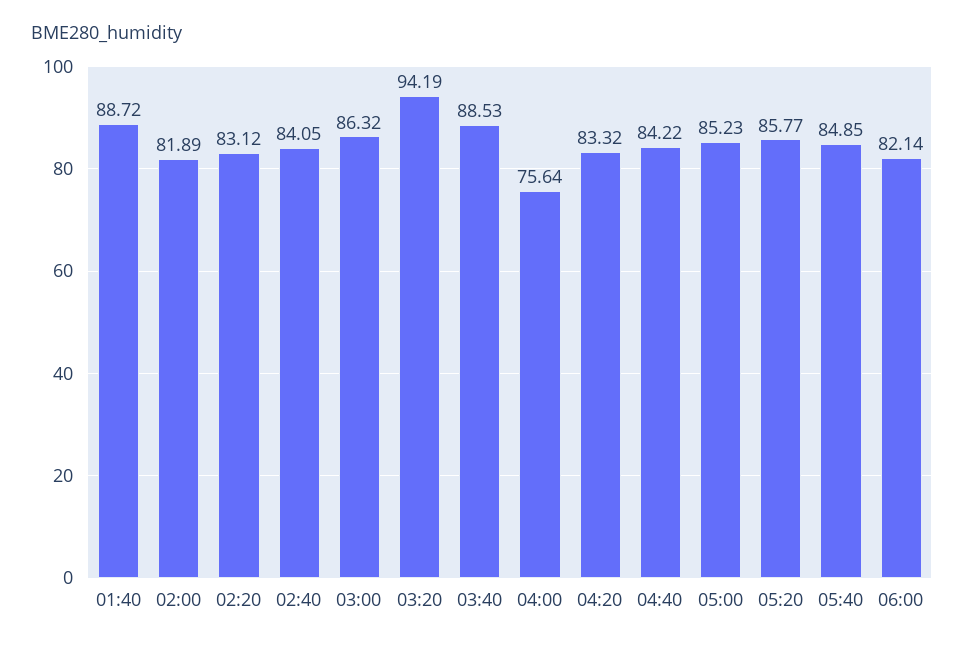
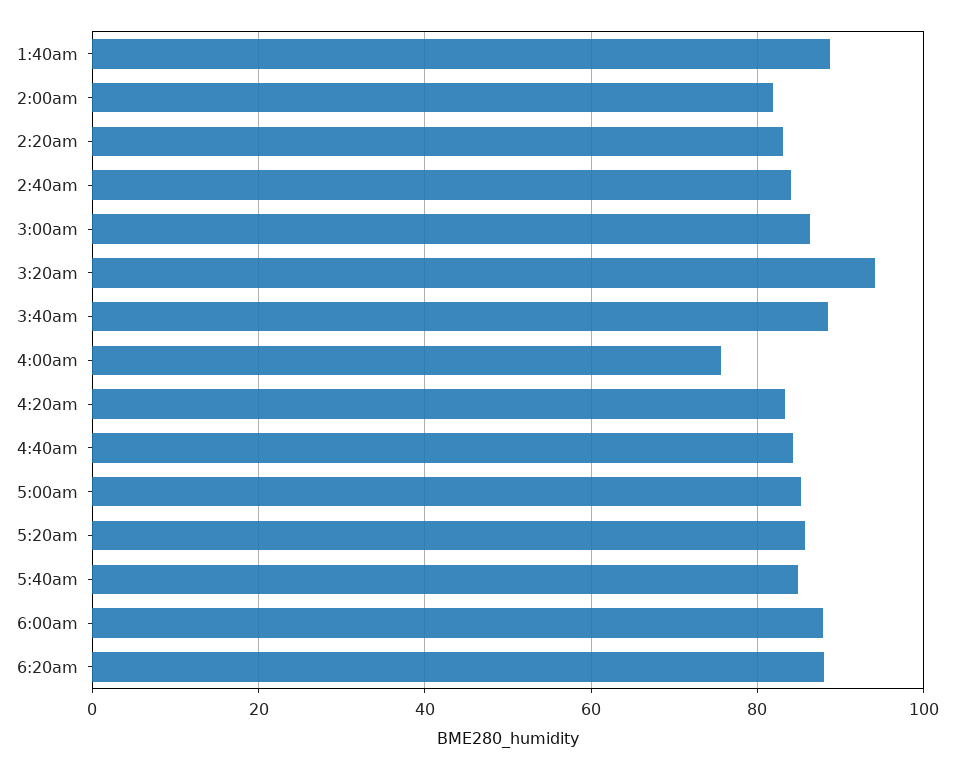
06:00: 82.14 -> 88
6:20am: none -> 88

